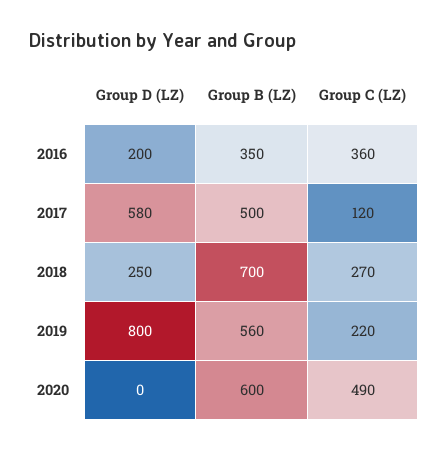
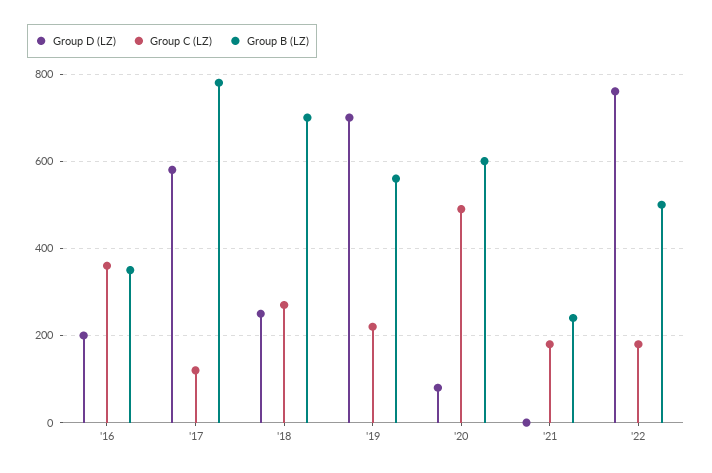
Group B (LZ), 2017: 500 -> 780
Group D (LZ), 2019: 800 -> 700
Group D (LZ), 2020: 0 -> 80
Group D (LZ), '21: none -> 0
Group C (LZ), '21: none -> 180
Group B (LZ), '21: none -> 240
Group D (LZ), '22: none -> 760
Group C (LZ), '22: none -> 180
Group B (LZ), '22: none -> 500

